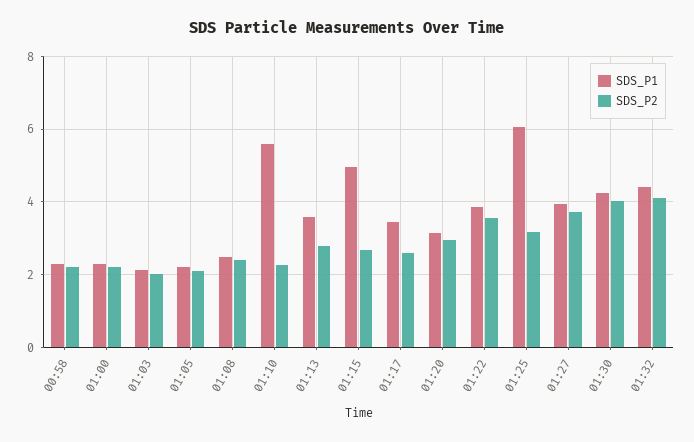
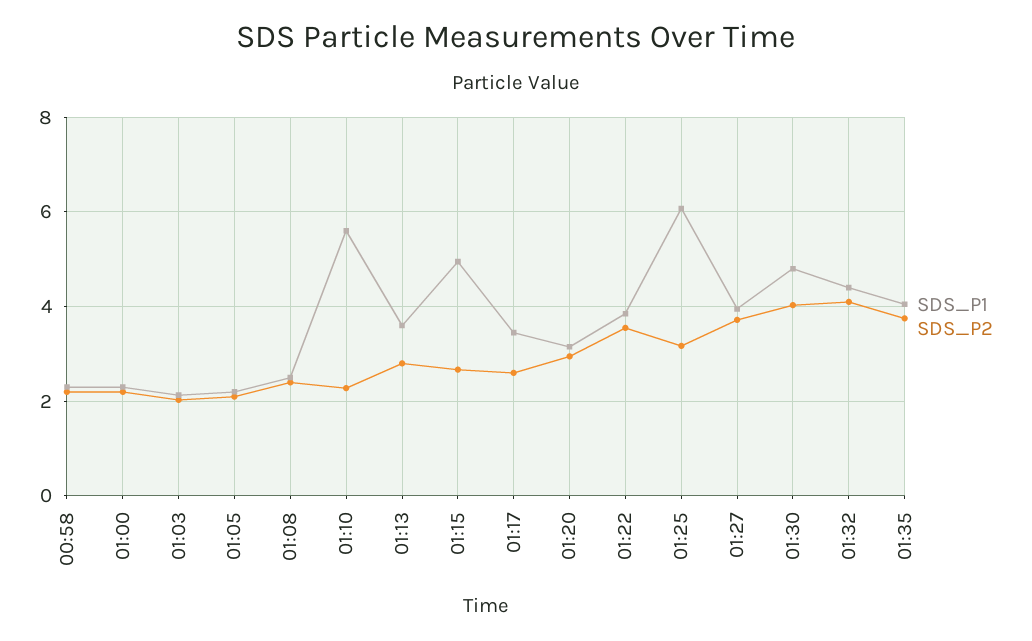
SDS_P1, 01:30: 4.2 -> 4.8
SDS_P1, 01:35: none -> 4
SDS_P2, 01:35: none -> 3.8

